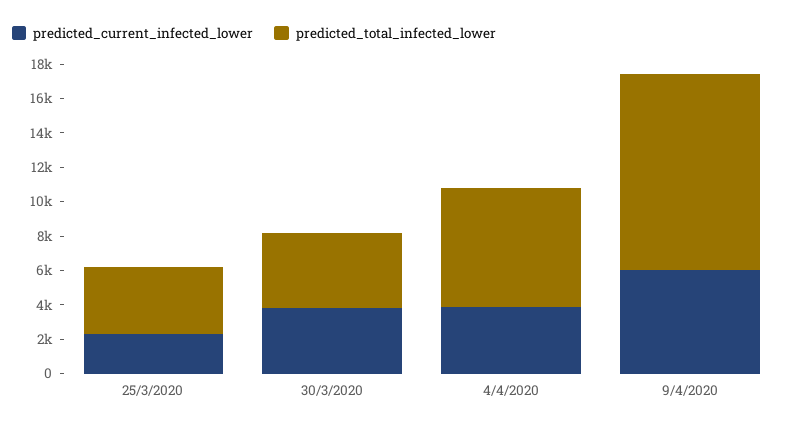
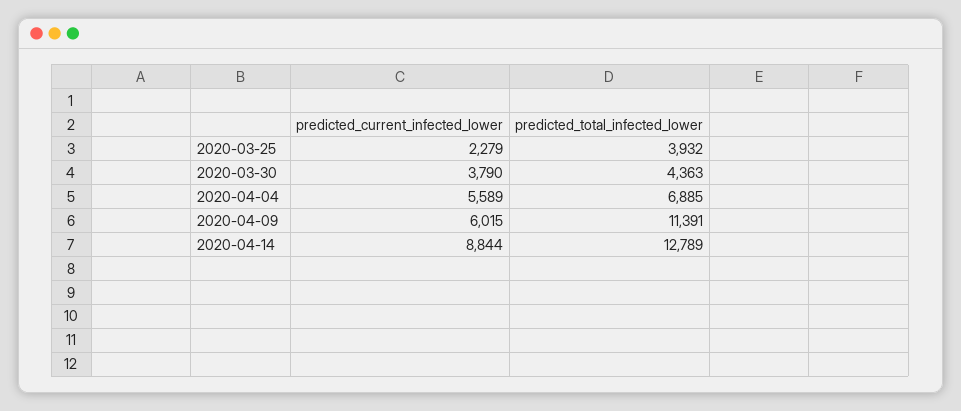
predicted_current_infected_lower, 4/4/2020: 4000 -> 5589
predicted_current_infected_lower, 2020-04-14: none -> 8844
predicted_total_infected_lower, 2020-04-14: none -> 12789

